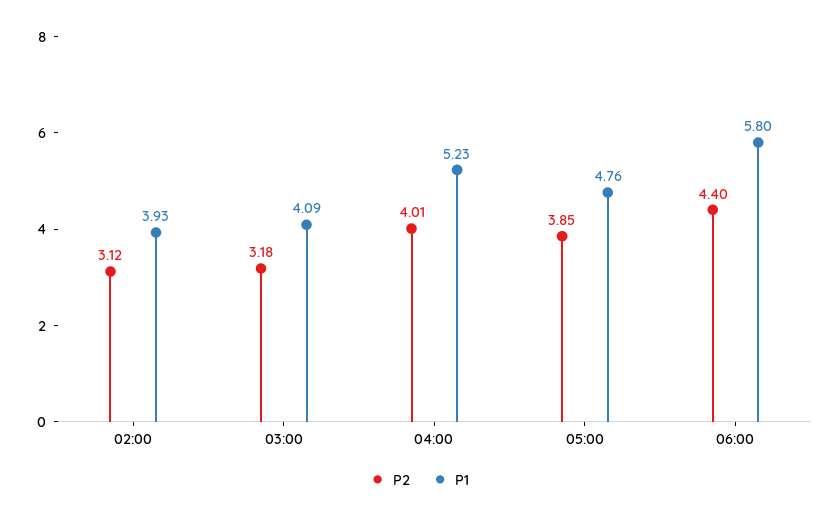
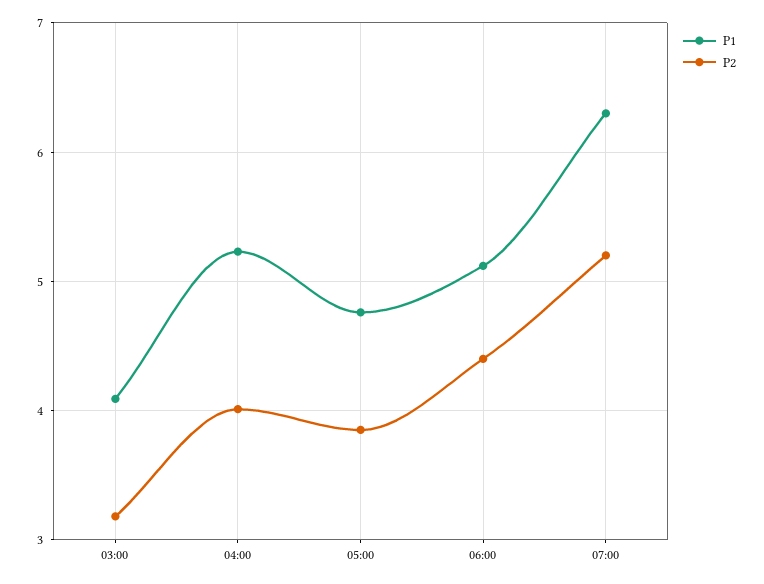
P2, 02:00: 3.12 -> none
P1, 02:00: 3.93 -> none
P1, 06:00: 5.8 -> 5.1
P1, 07:00: none -> 6.3
P2, 07:00: none -> 5.2

